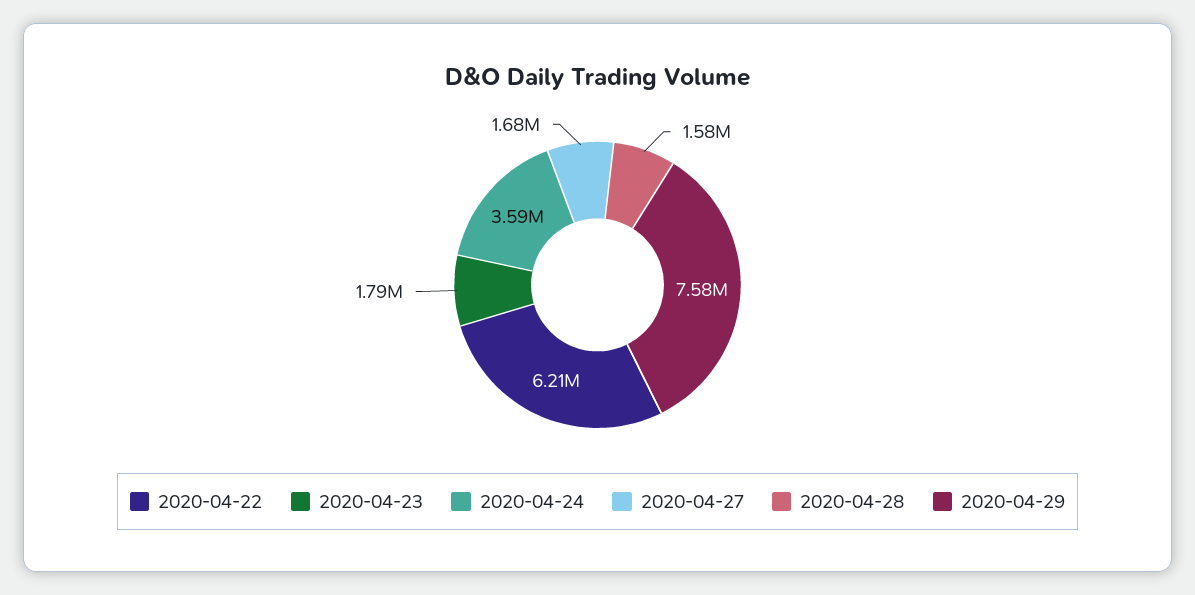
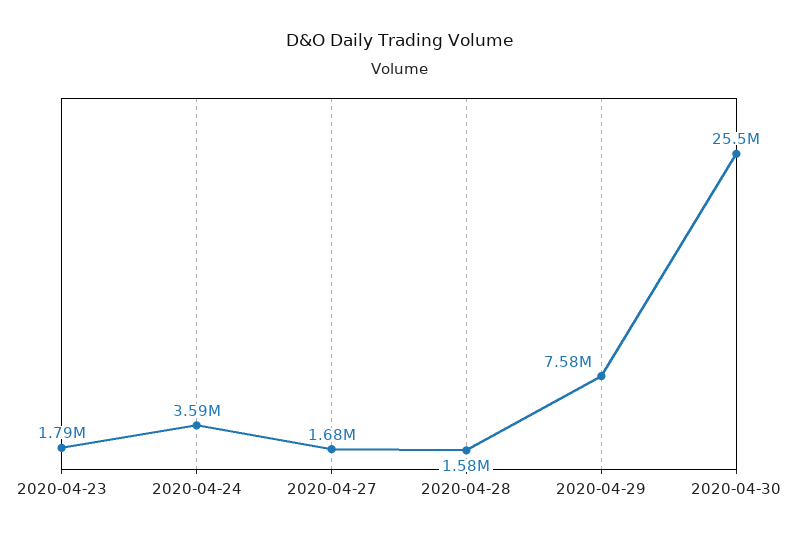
2020-04-22: 6210000 -> none
2020-04-30: none -> 25500000

